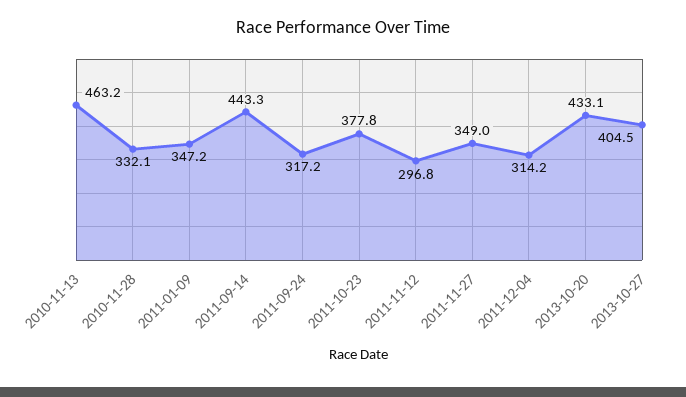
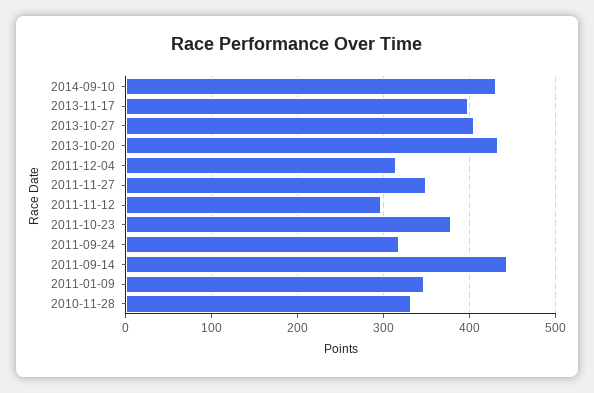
2010-11-13: 463.2 -> none
2014-09-10: none -> 430
2013-11-17: none -> 400

